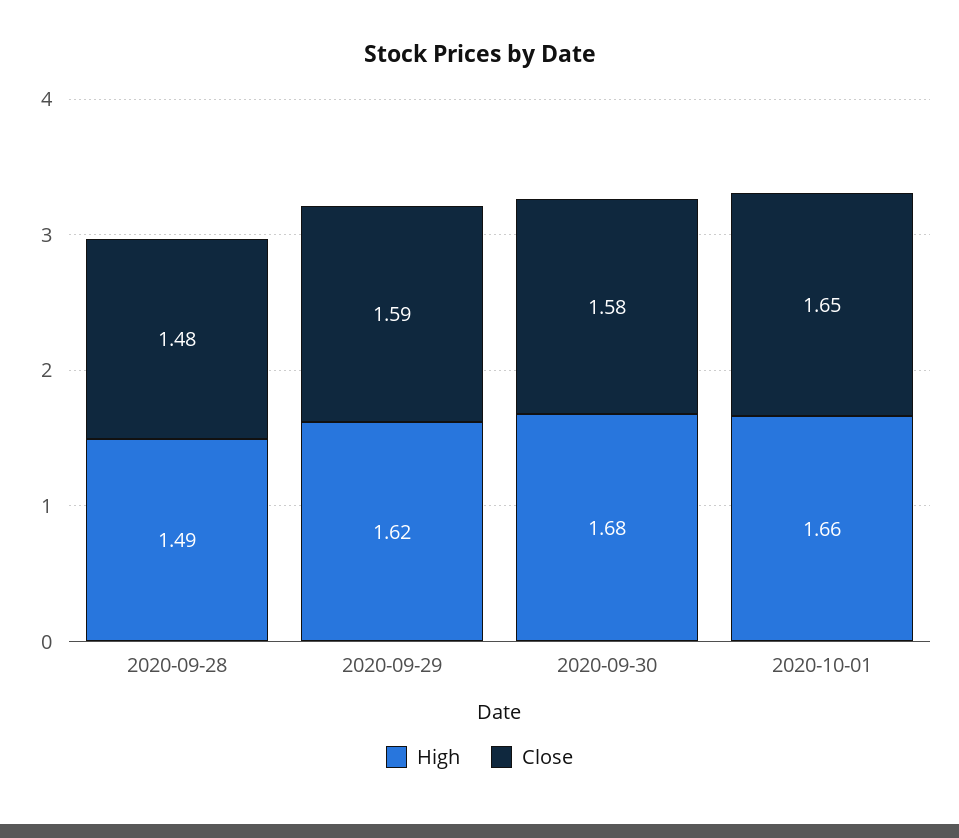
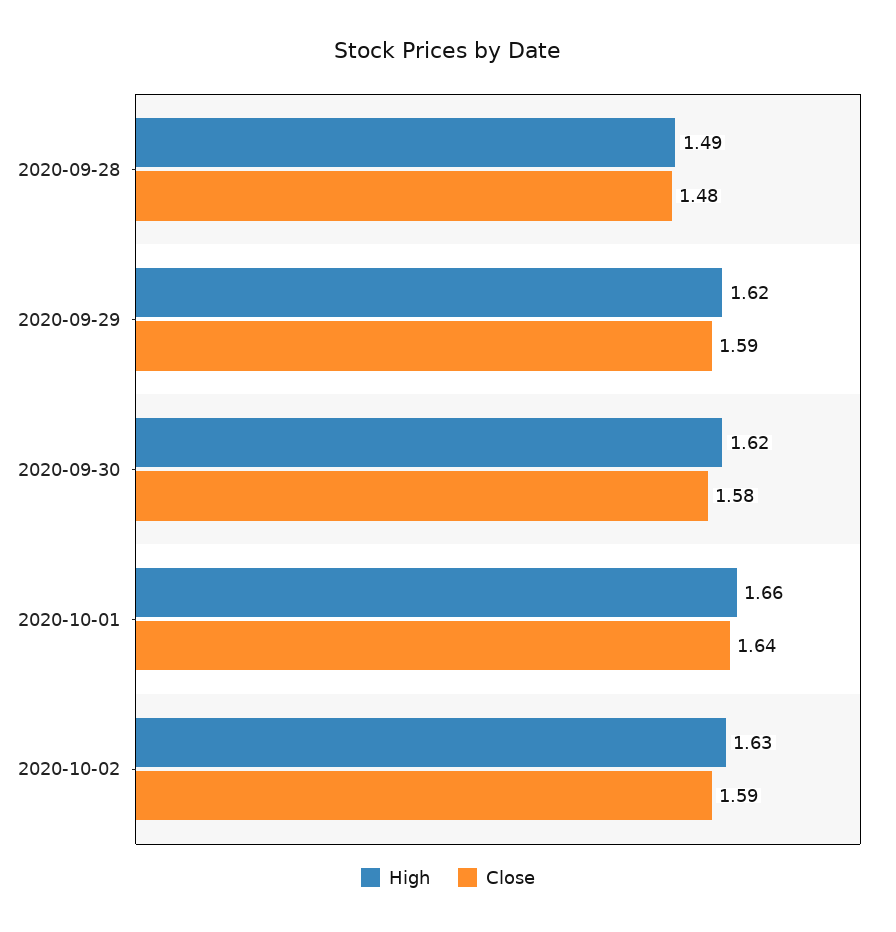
High, 2020-09-30: 1.68 -> 1.62
Close, 2020-10-01: 1.65 -> 1.64
High, 2020-10-02: none -> 1.63
Close, 2020-10-02: none -> 1.59

